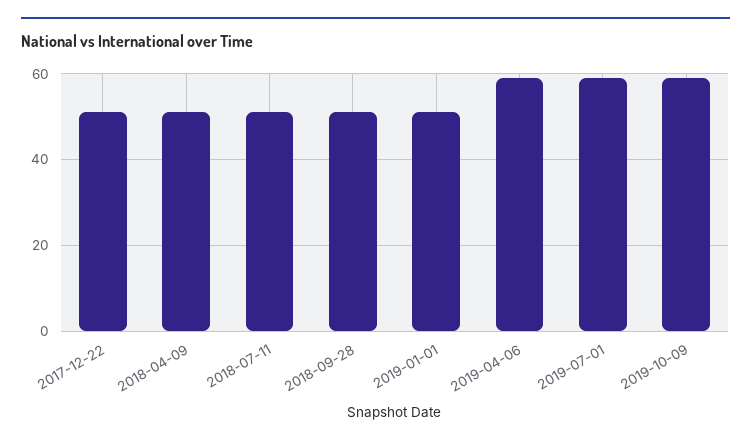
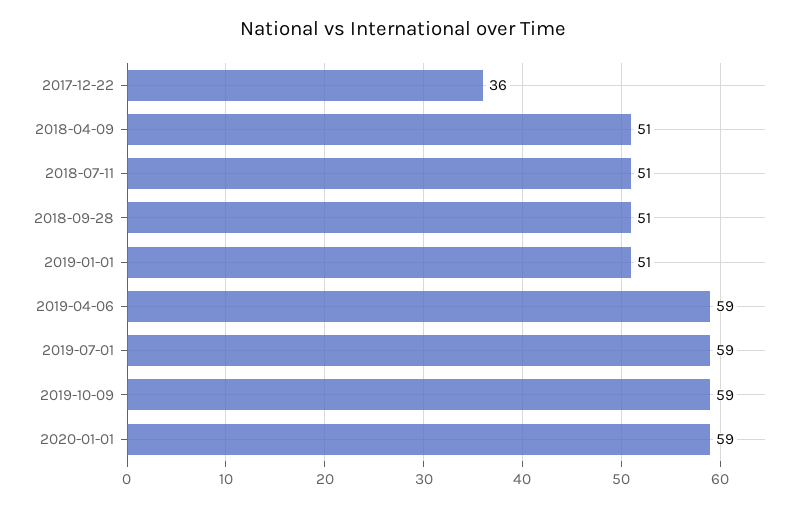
2017-12-22: 50 -> 36
2020-01-01: none -> 59

